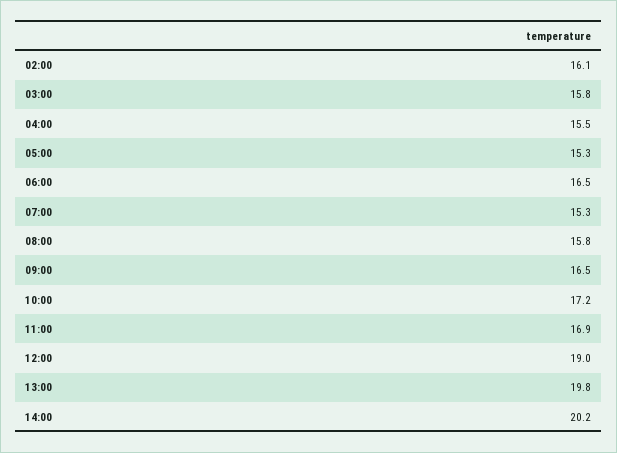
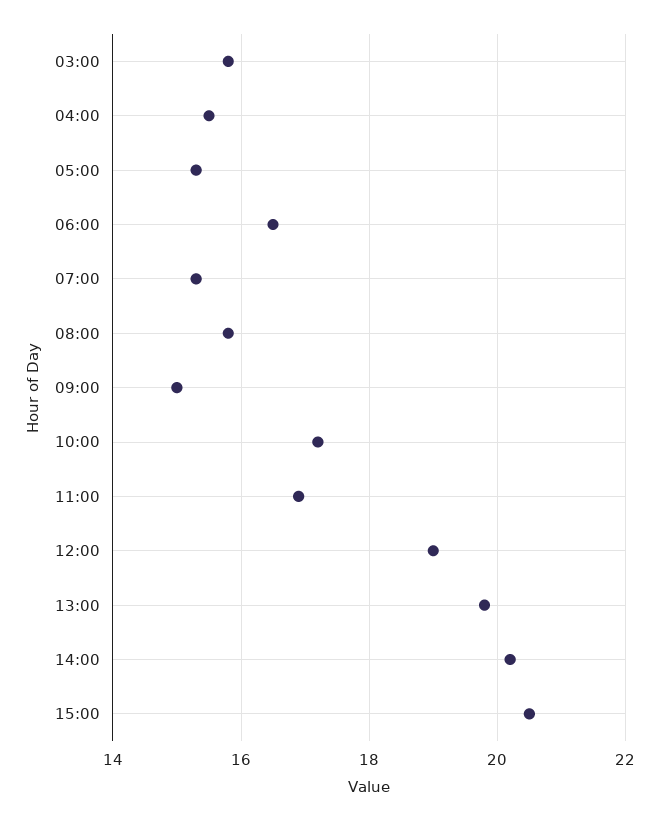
02:00: 16.1 -> none
09:00: 16.5 -> 15
15:00: none -> 20.5

